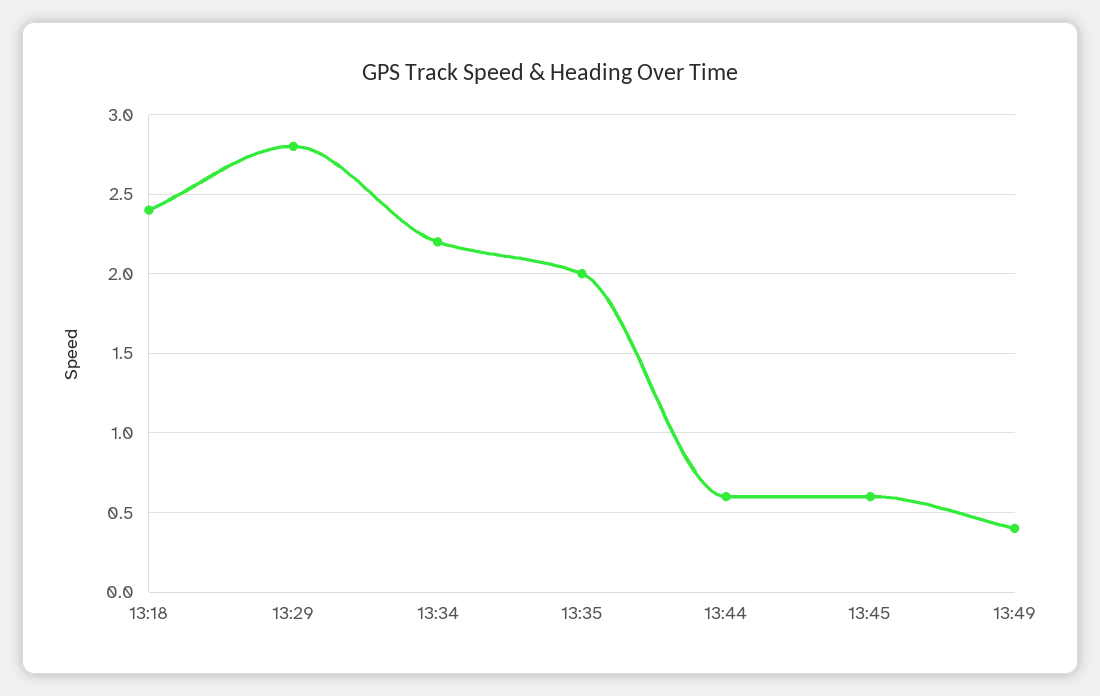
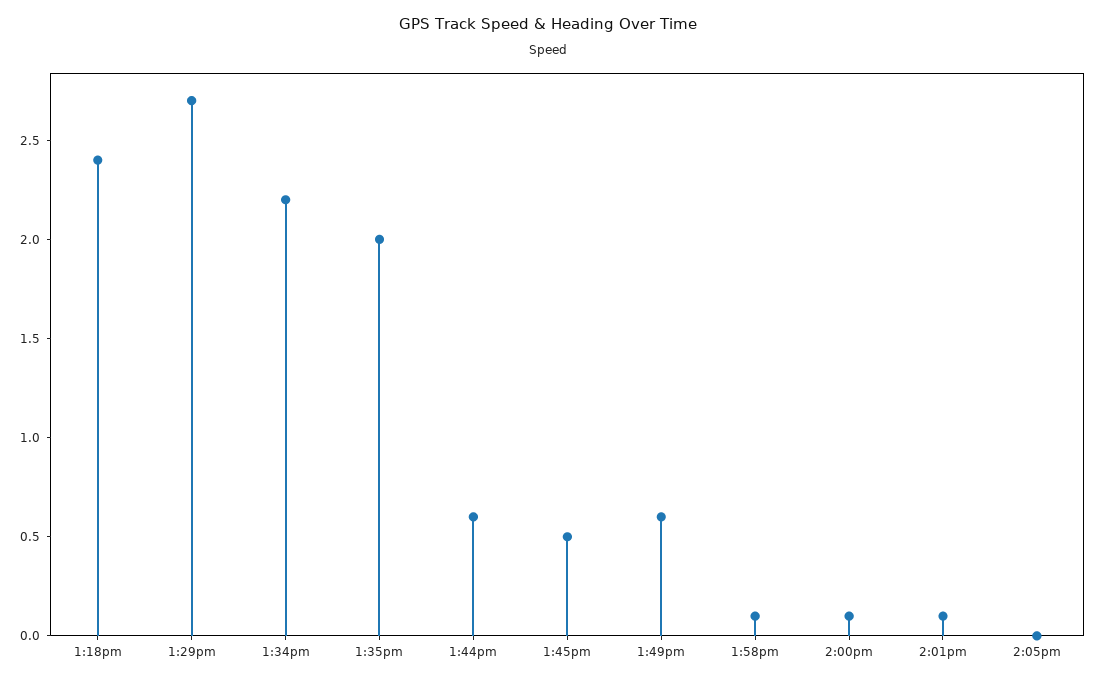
13:29: 2.8 -> 2.7
13:45: 0.6 -> 0.5
13:49: 0.4 -> 0.6
1:58pm: none -> 0.1
2:00pm: none -> 0.1
2:01pm: none -> 0.1
2:05pm: none -> 0

